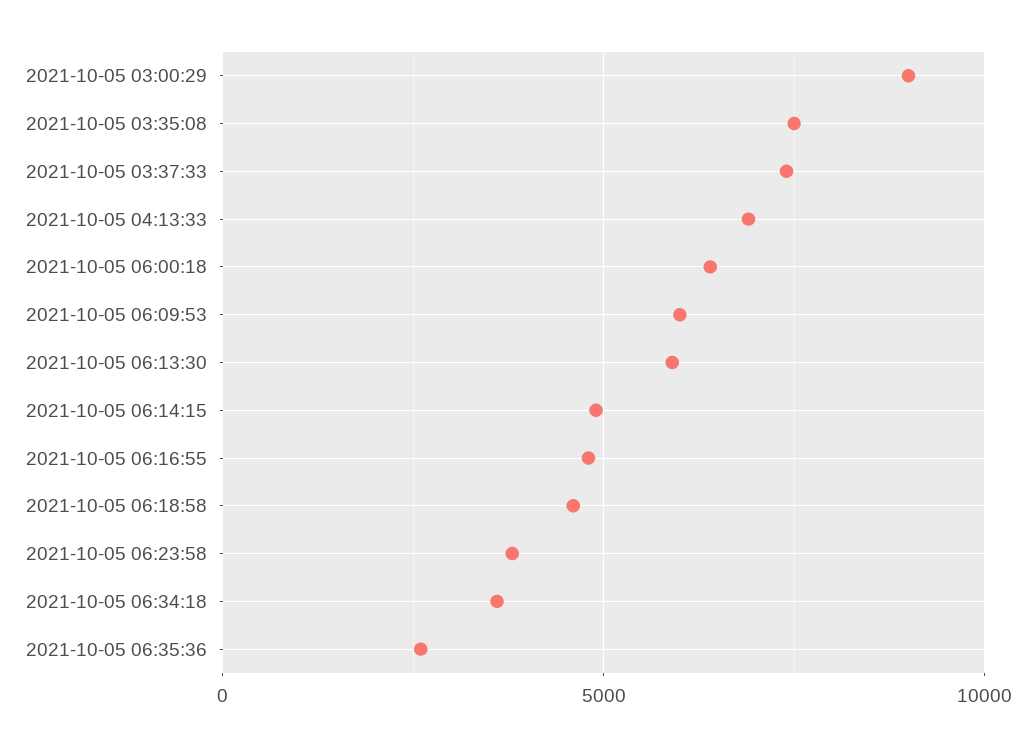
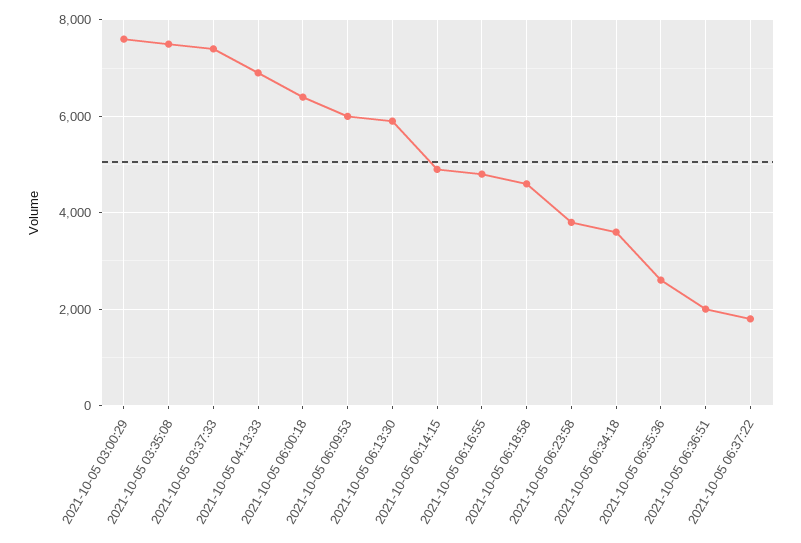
2021-10-05 03:00:29: 9000 -> 7600
2021-10-05 06:36:51: none -> 2000
2021-10-05 06:37:22: none -> 1800

